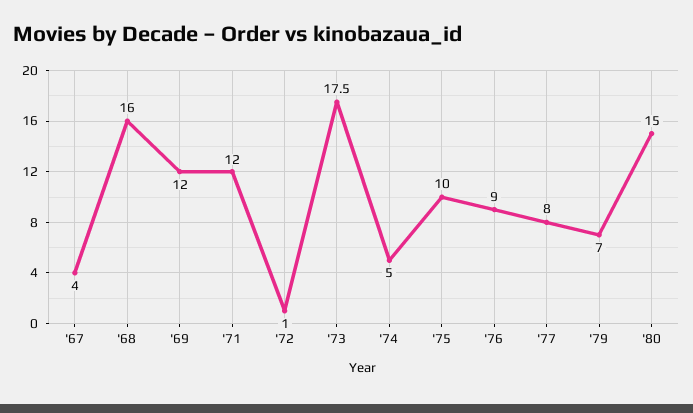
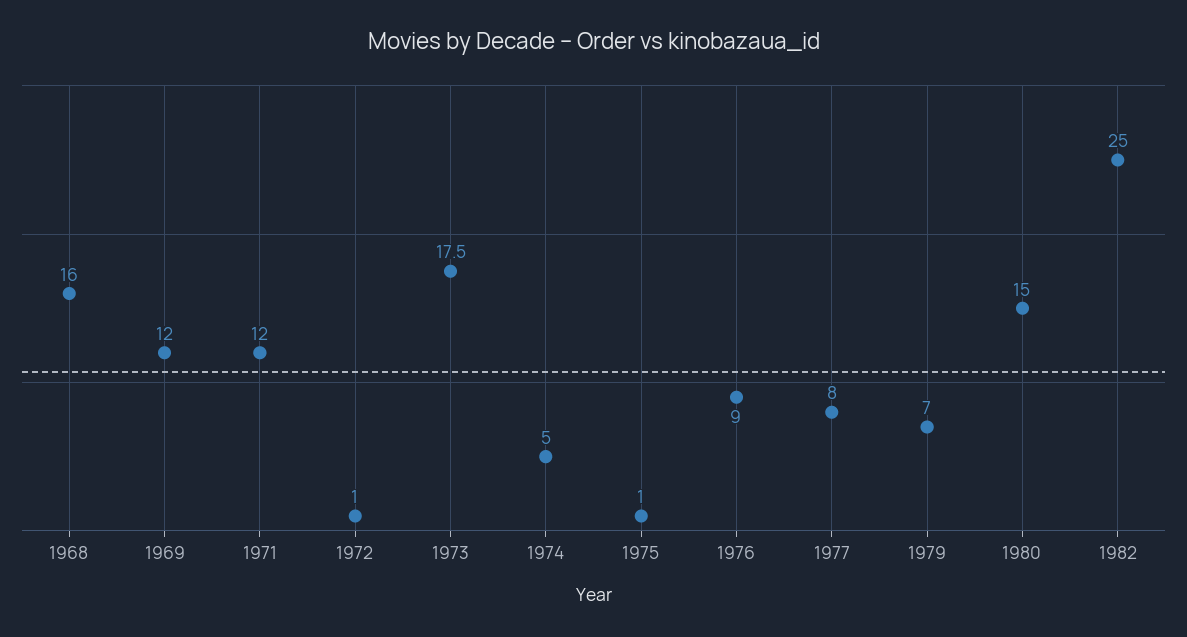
'67: 4 -> none
'75: 10 -> 1
1982: none -> 25

